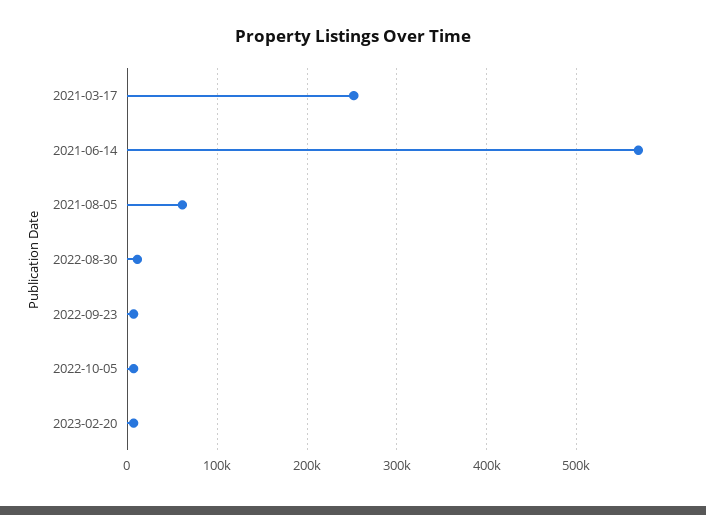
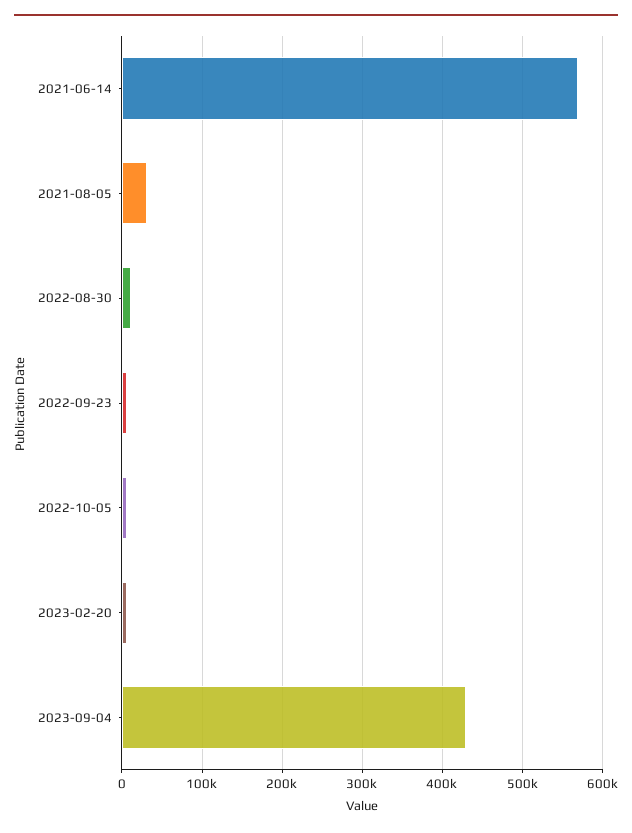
2021-03-17: 250000 -> none
2021-08-05: 60000 -> 30000
2023-09-04: none -> 430000

